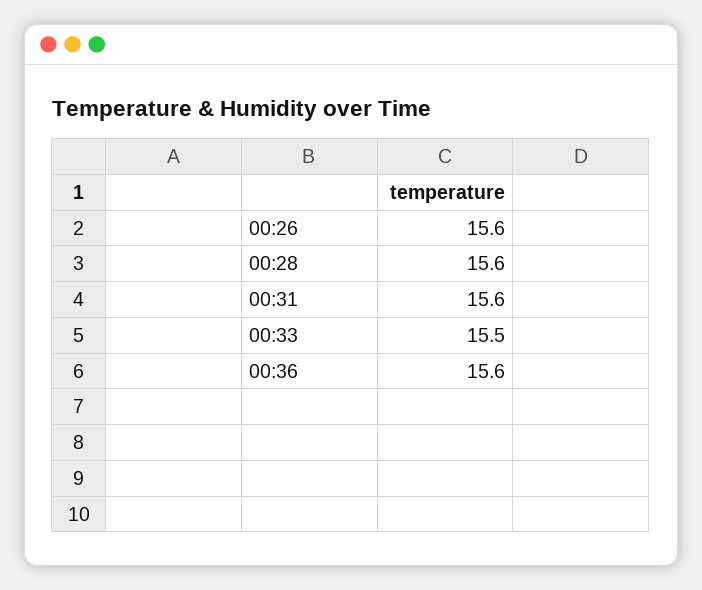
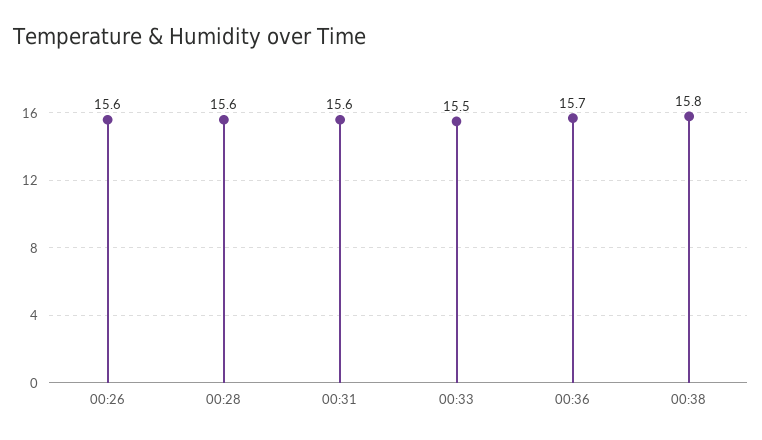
00:36: 15.6 -> 15.7
00:38: none -> 15.8

